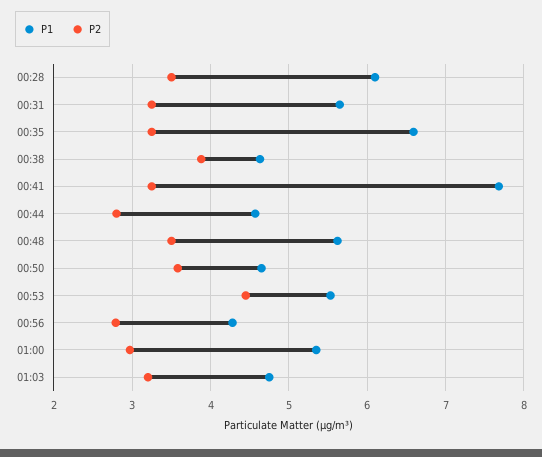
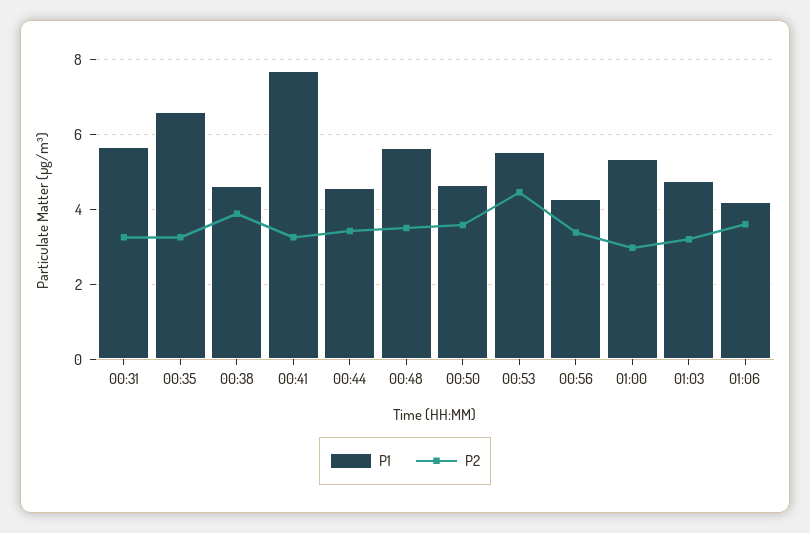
P1, 00:28: 6.1 -> none
P2, 00:28: 3.5 -> none
P2, 00:44: 2.8 -> 3.4
P2, 00:56: 2.8 -> 3.4
P1, 01:06: none -> 4.2
P2, 01:06: none -> 3.6

